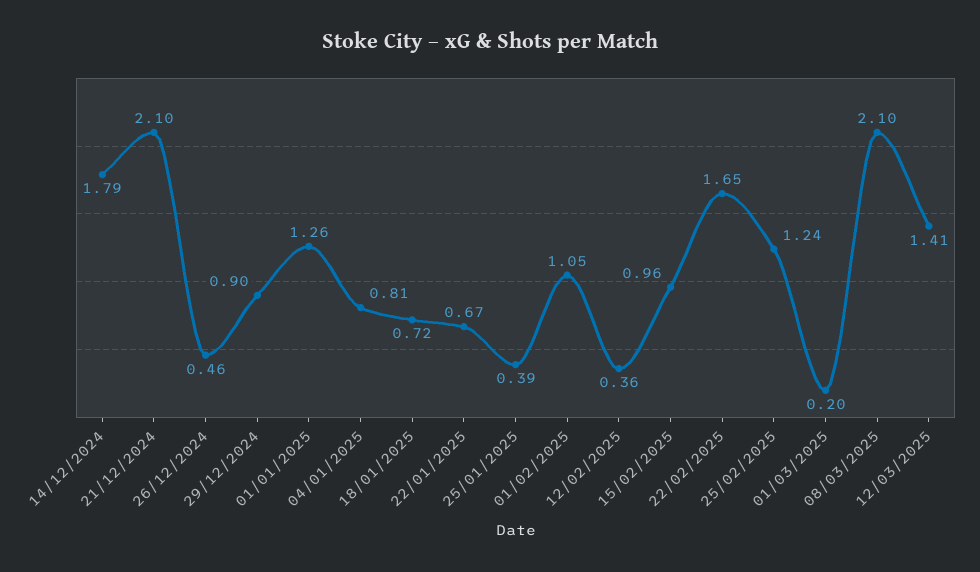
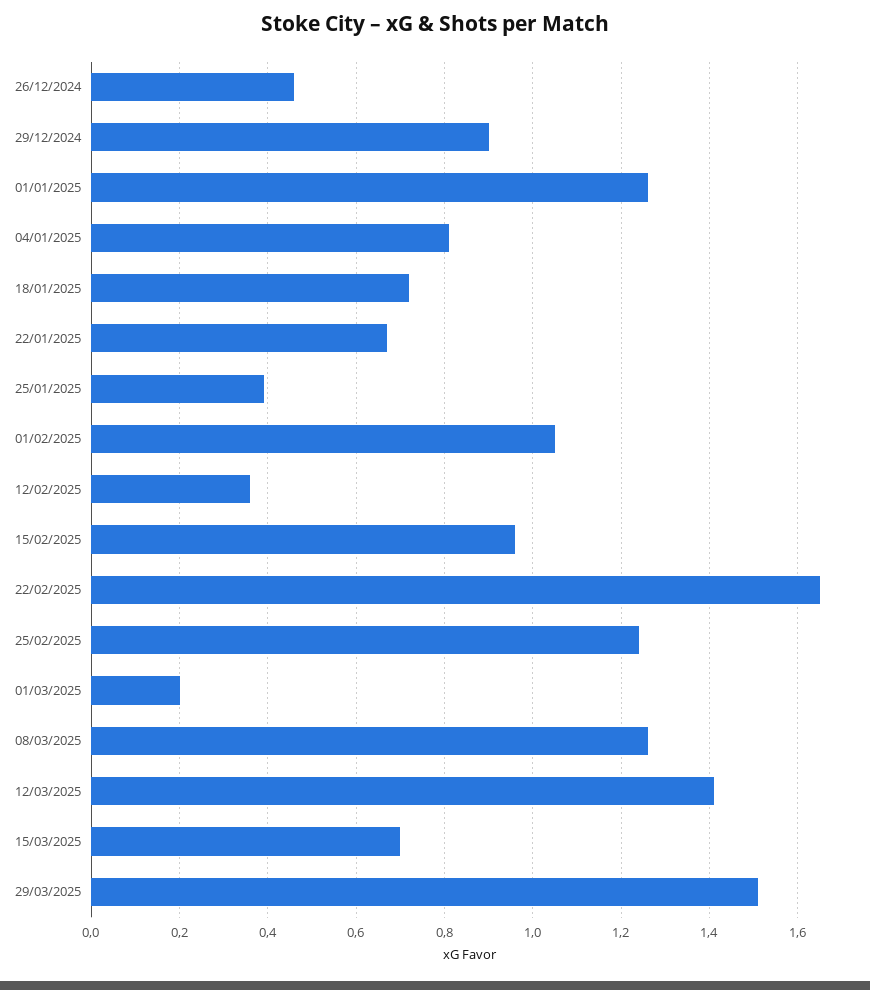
14/12/2024: 1.79 -> none
21/12/2024: 2.1 -> none
08/03/2025: 2.1 -> 1.25
15/03/2025: none -> 0.7
29/03/2025: none -> 1.5

